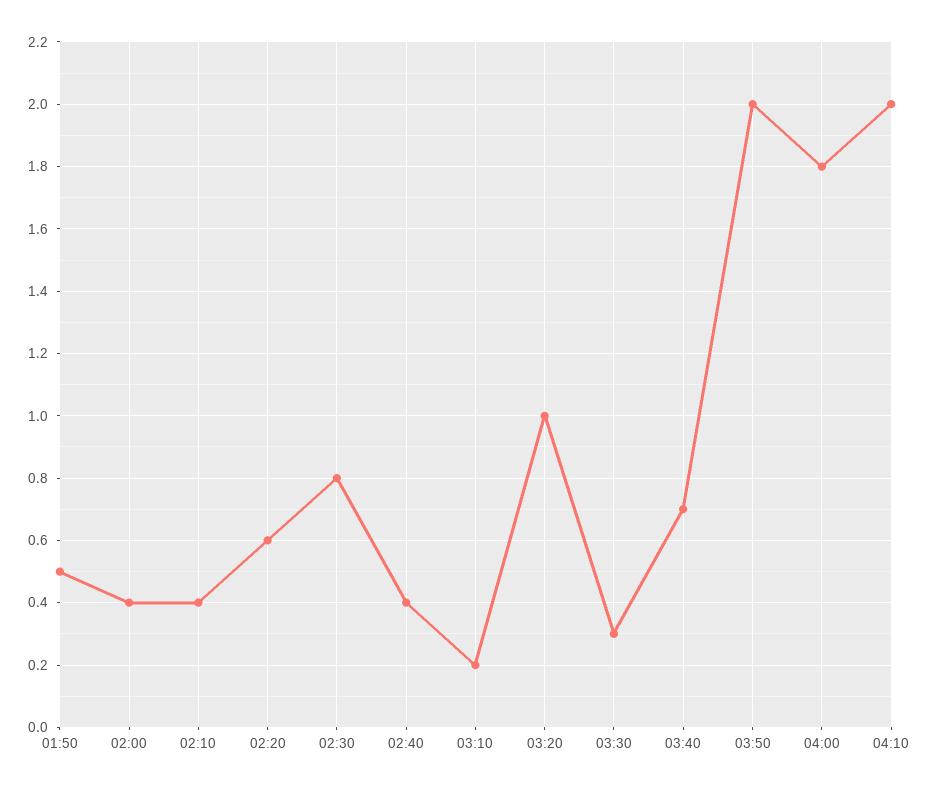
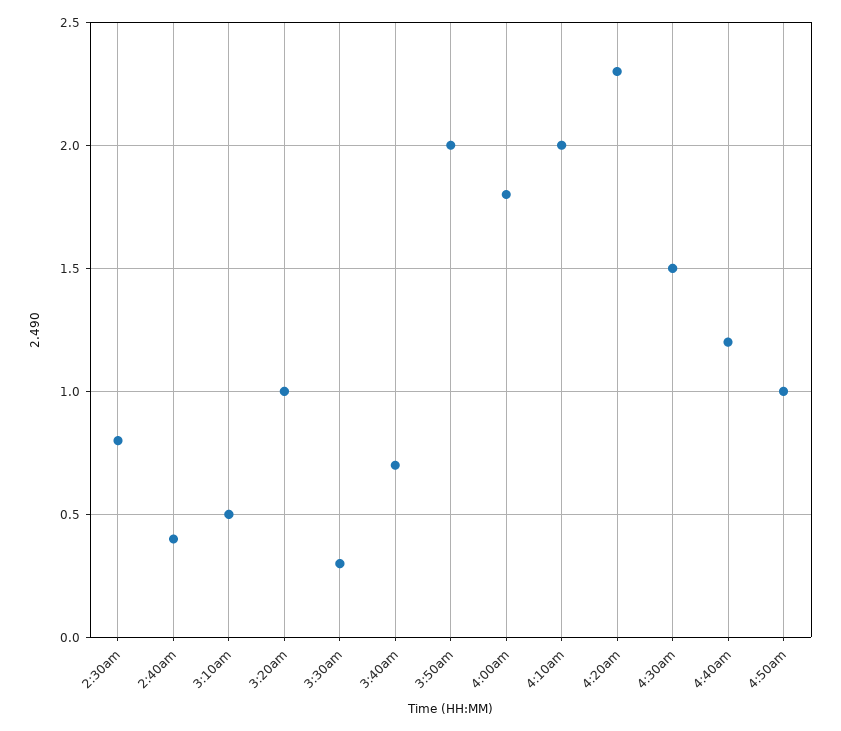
01:50: 0.5 -> none
02:00: 0.4 -> none
02:10: 0.4 -> none
02:20: 0.6 -> none
03:10: 0.2 -> 0.5
4:20am: none -> 2.3
4:30am: none -> 1.5
4:40am: none -> 1.2
4:50am: none -> 1

